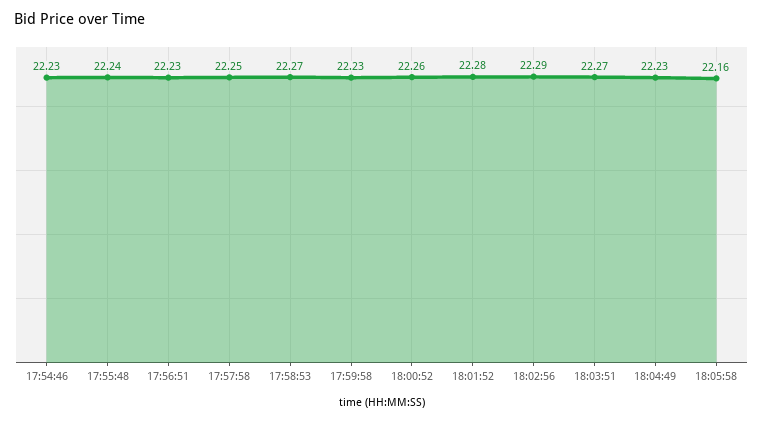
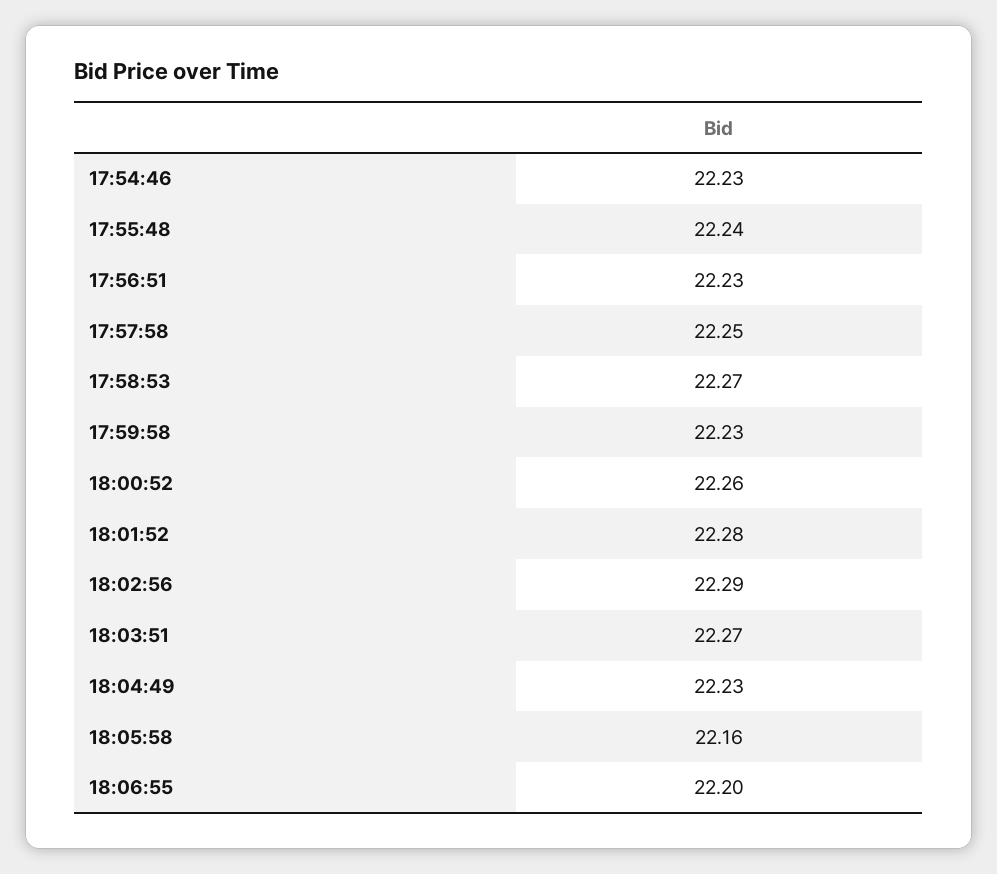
18:06:55: none -> 22.2

